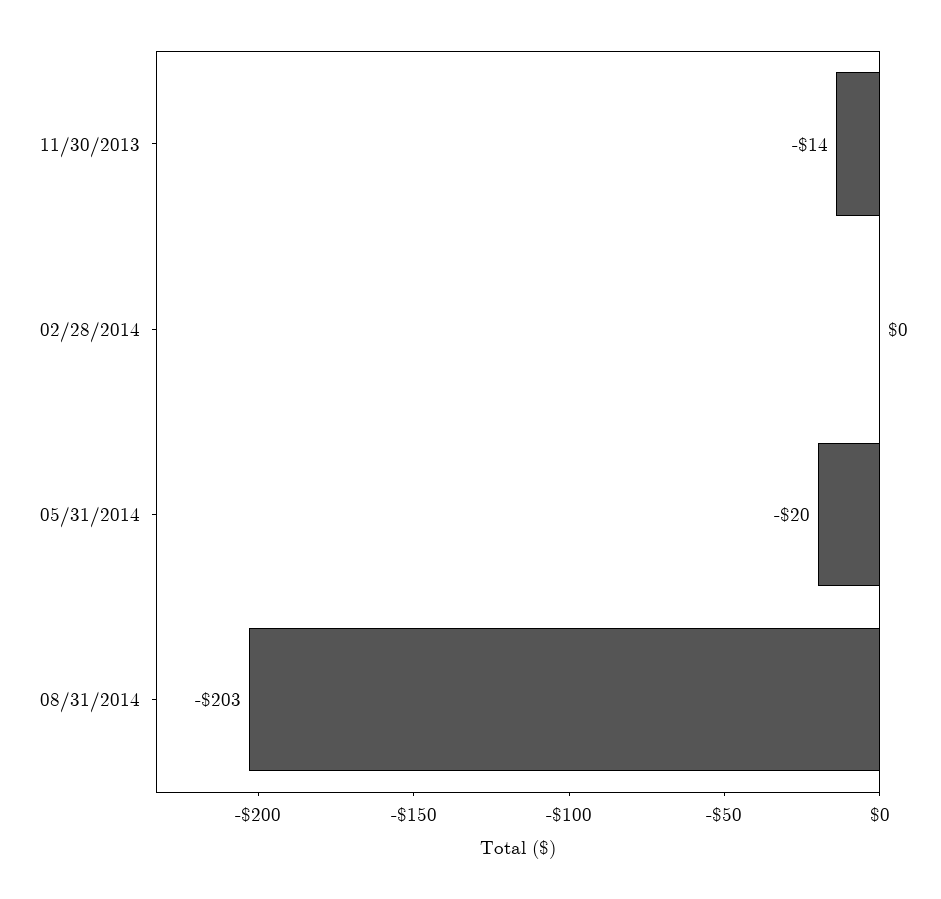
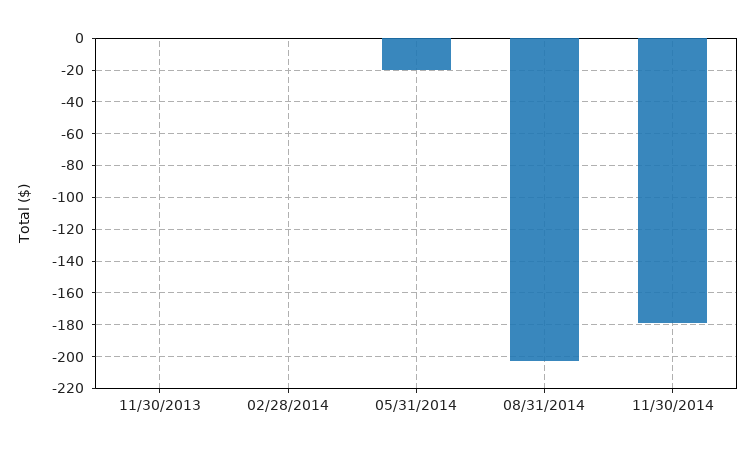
11/30/2013: -14 -> 0
11/30/2014: none -> -180

